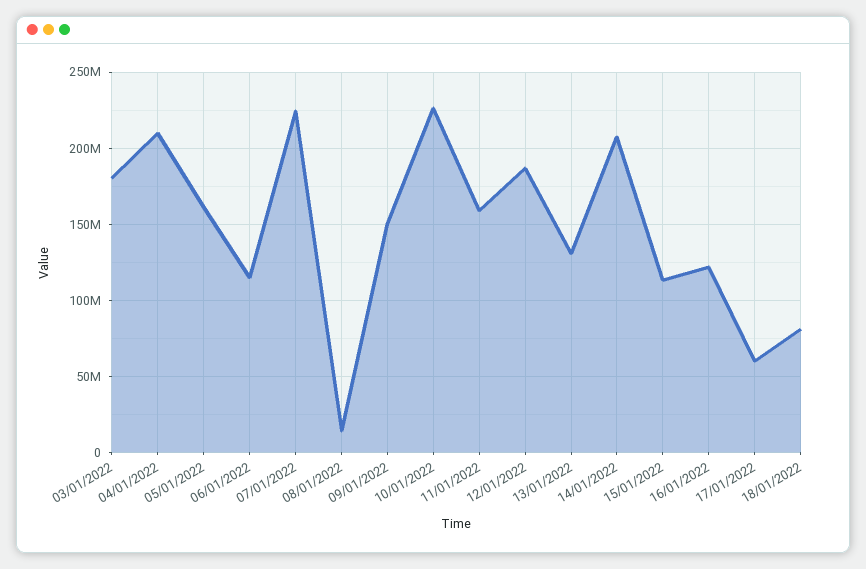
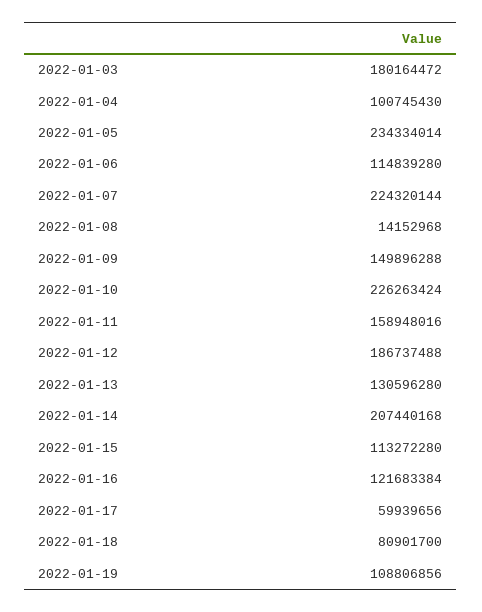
04/01/2022: 210000000 -> 100745430
05/01/2022: 160000000 -> 234334014
2022-01-19: none -> 108806856

